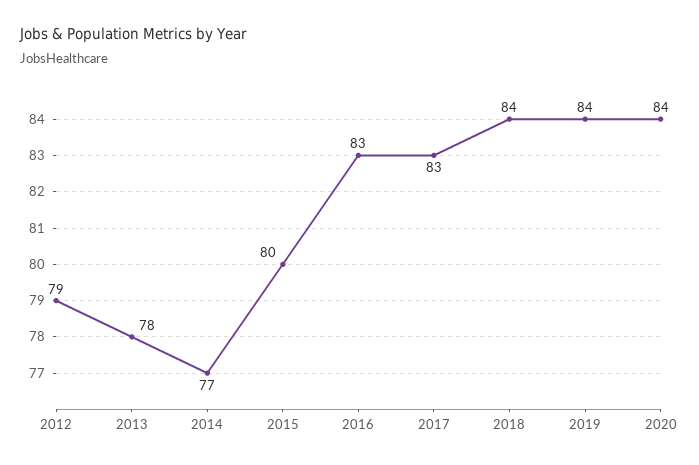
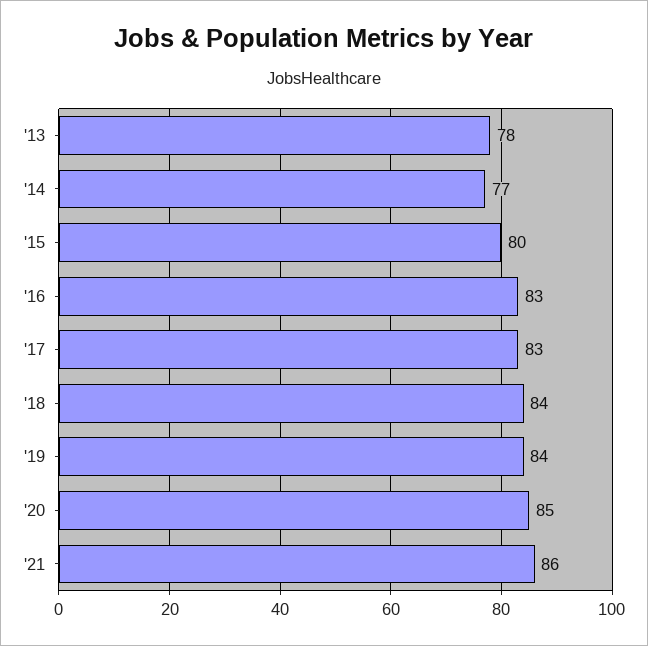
2012: 79 -> none
2020: 84 -> 85
'21: none -> 86

